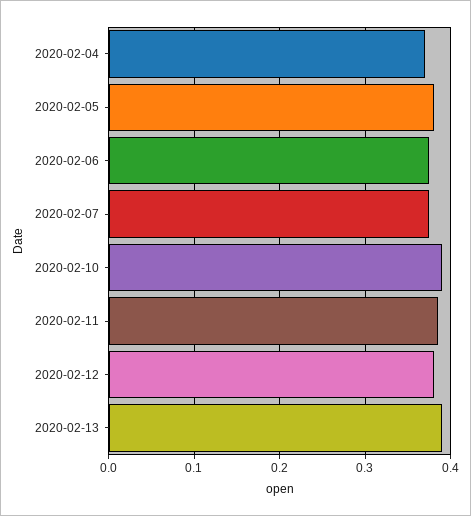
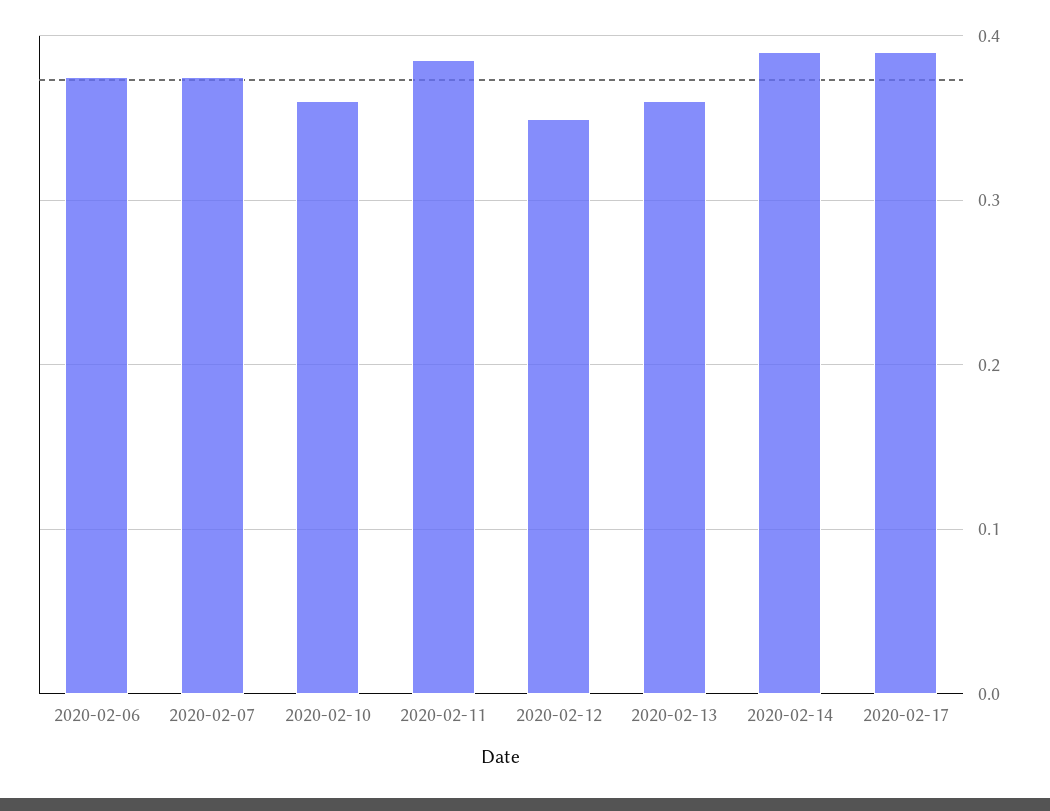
2020-02-04: 0.37 -> none
2020-02-05: 0.38 -> none
2020-02-10: 0.39 -> 0.36
2020-02-12: 0.38 -> 0.35
2020-02-13: 0.39 -> 0.36
2020-02-14: none -> 0.39
2020-02-17: none -> 0.39

